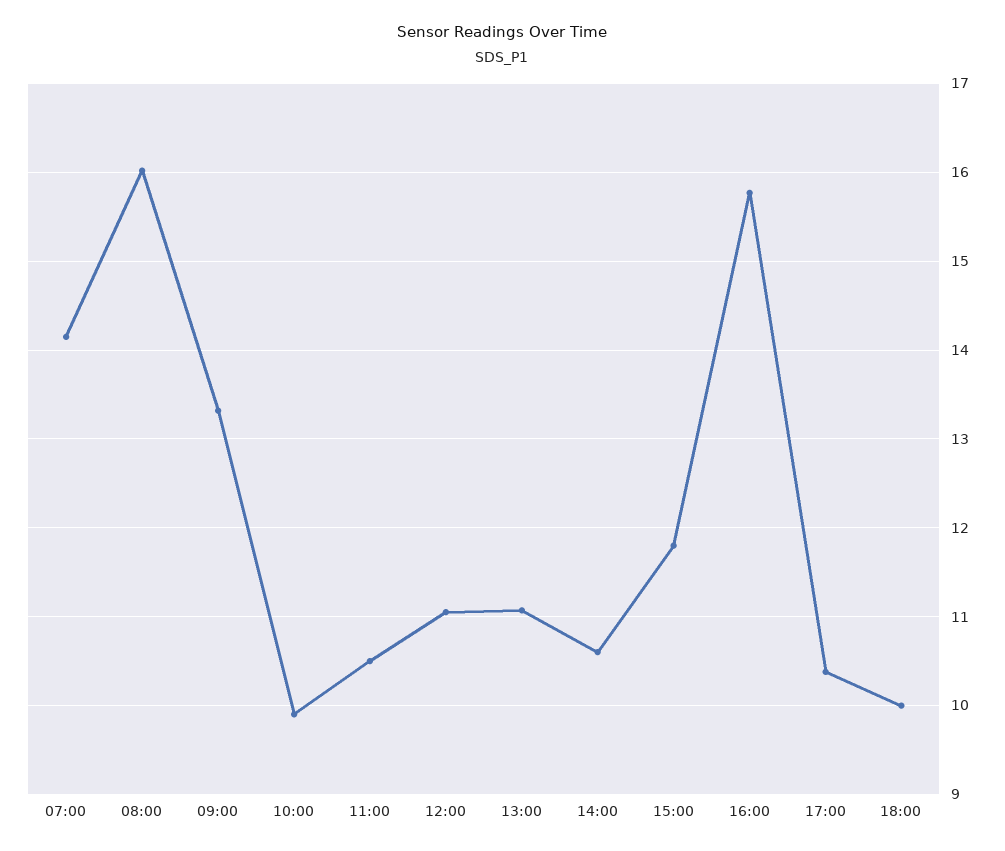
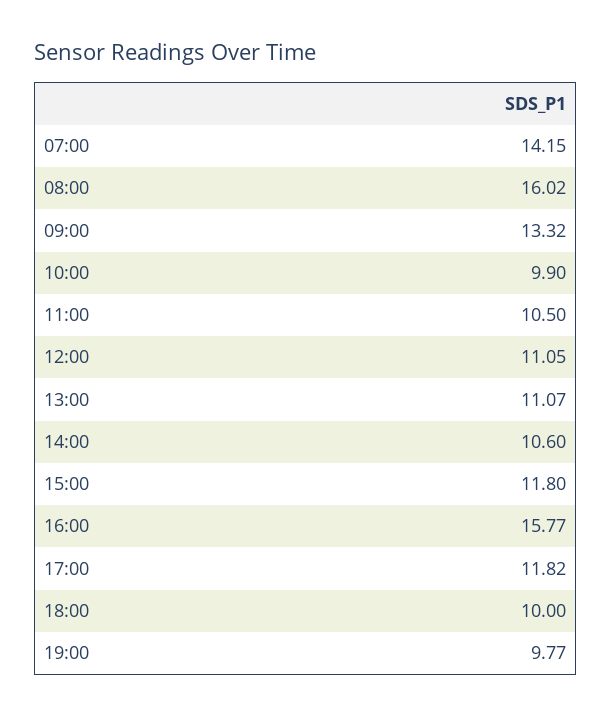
17:00: 10.4 -> 11.82
19:00: none -> 9.77

